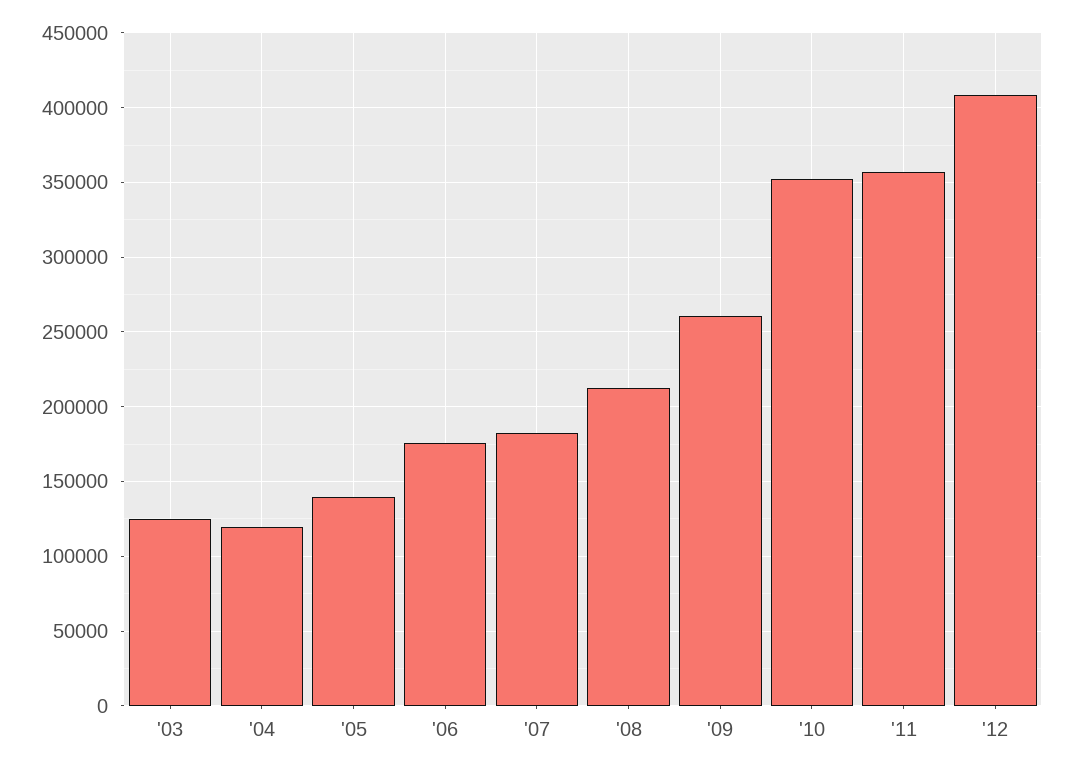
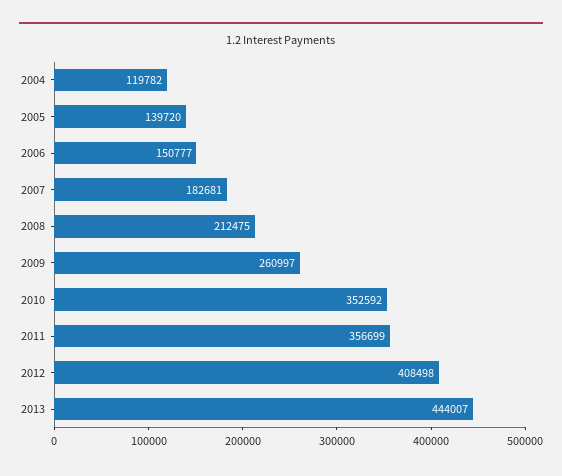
'03: 125000 -> none
'06: 175000 -> 150777
2013: none -> 444007

